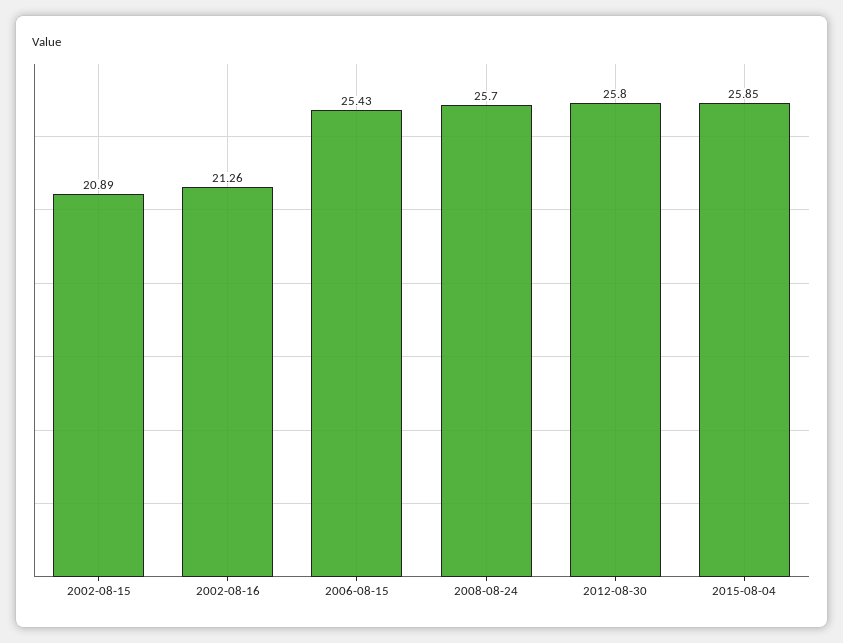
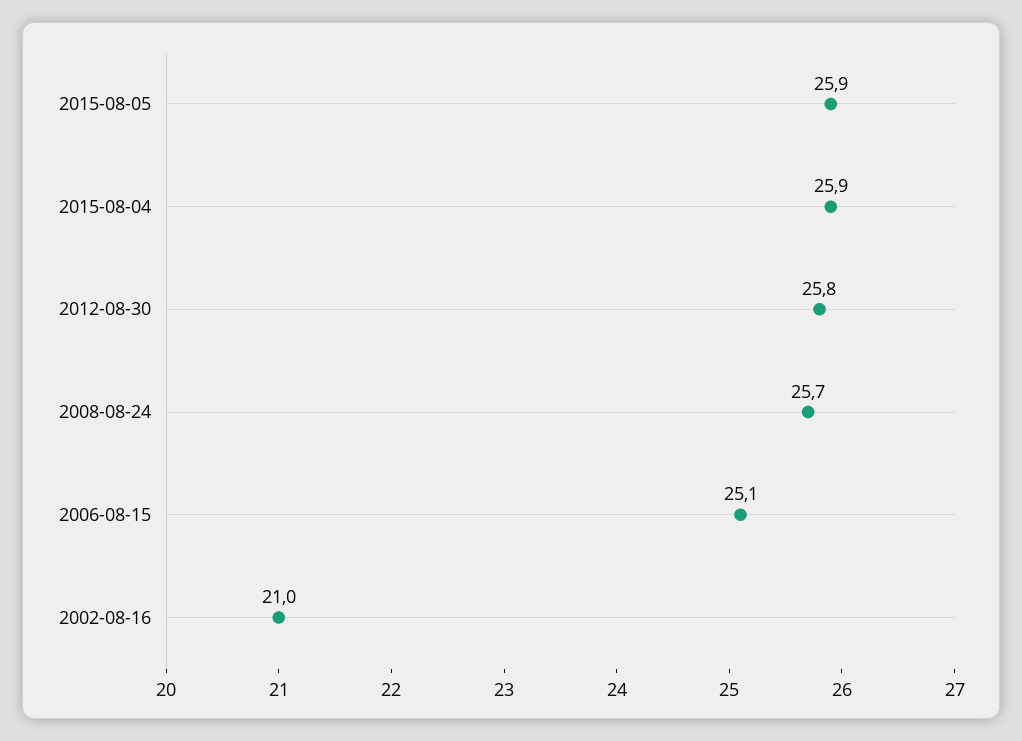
2002-08-15: 20.89 -> none
2002-08-16: 21.26 -> 21
2006-08-15: 25.43 -> 25.1
2015-08-05: none -> 25.9

